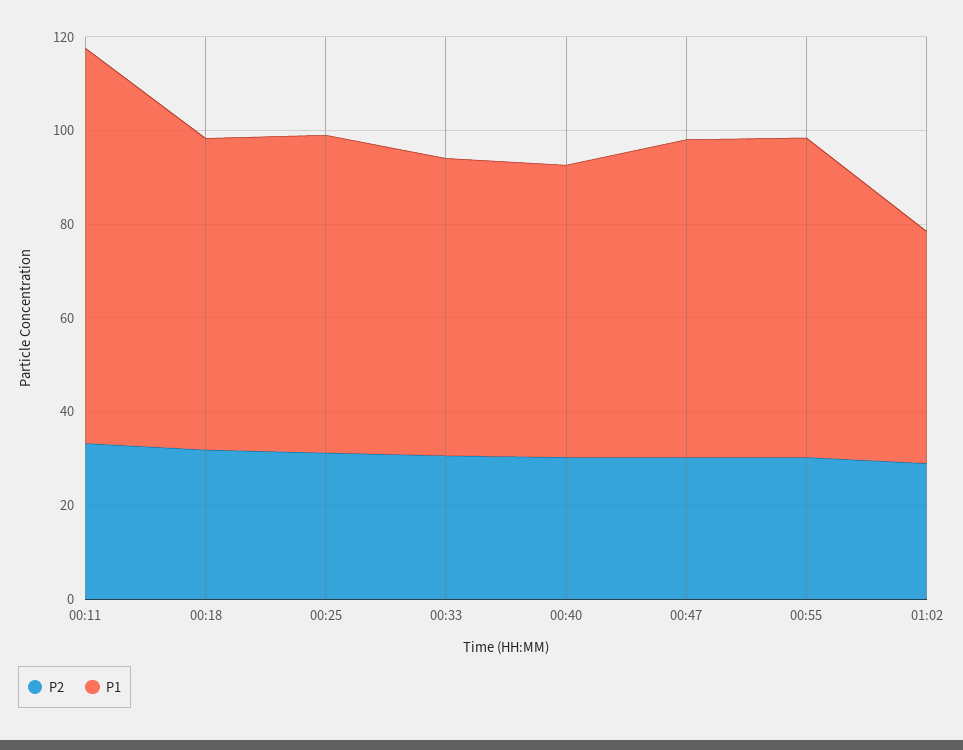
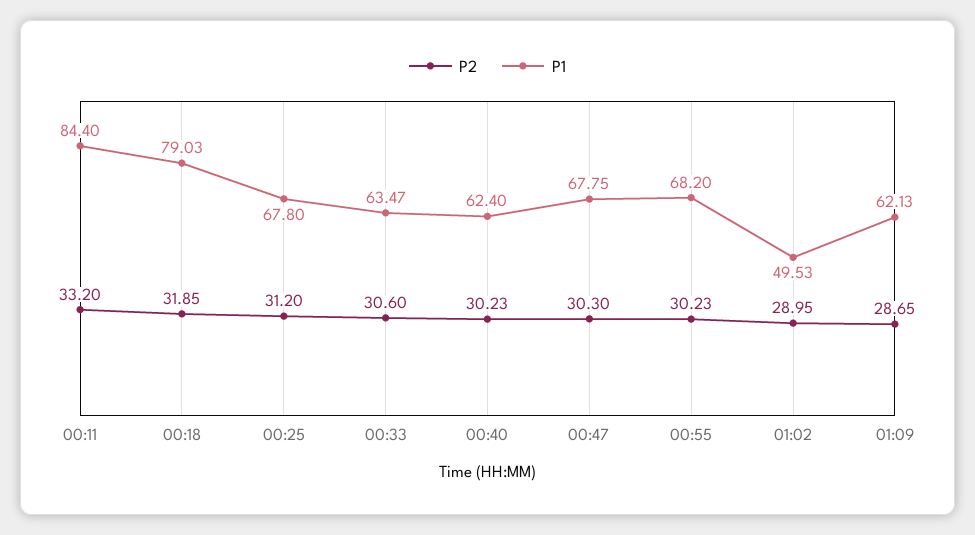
P1, 00:18: 65 -> 79.03
P2, 01:09: none -> 28.65
P1, 01:09: none -> 62.13

